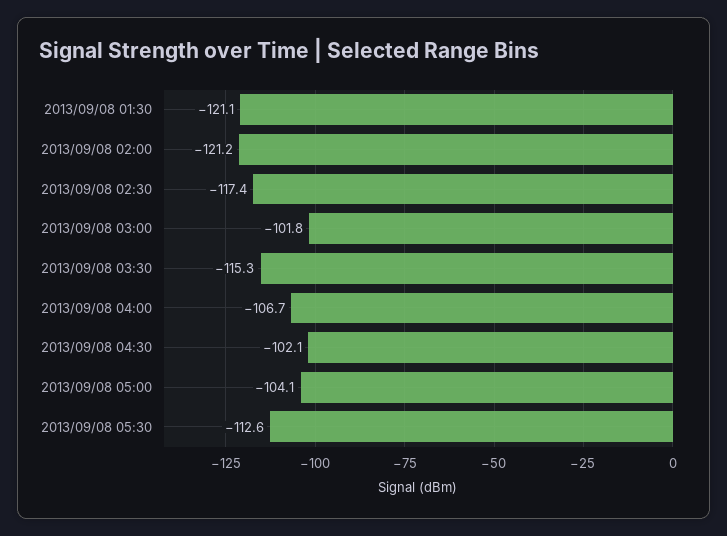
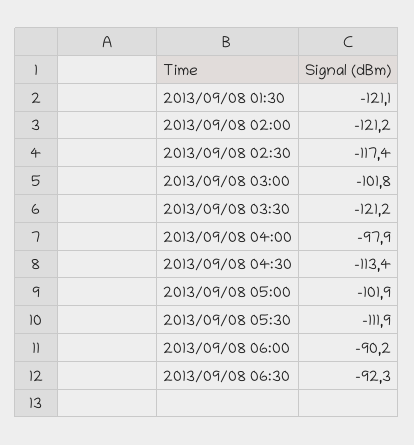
2013/09/08 03:30: -115.3 -> -121.2
2013/09/08 04:00: -106.7 -> -97.9
2013/09/08 04:30: -102.1 -> -113.4
2013/09/08 05:00: -104.1 -> -101.9
2013/09/08 05:30: -112.6 -> -111.9
2013/09/08 06:00: none -> -90.2
2013/09/08 06:30: none -> -92.3

